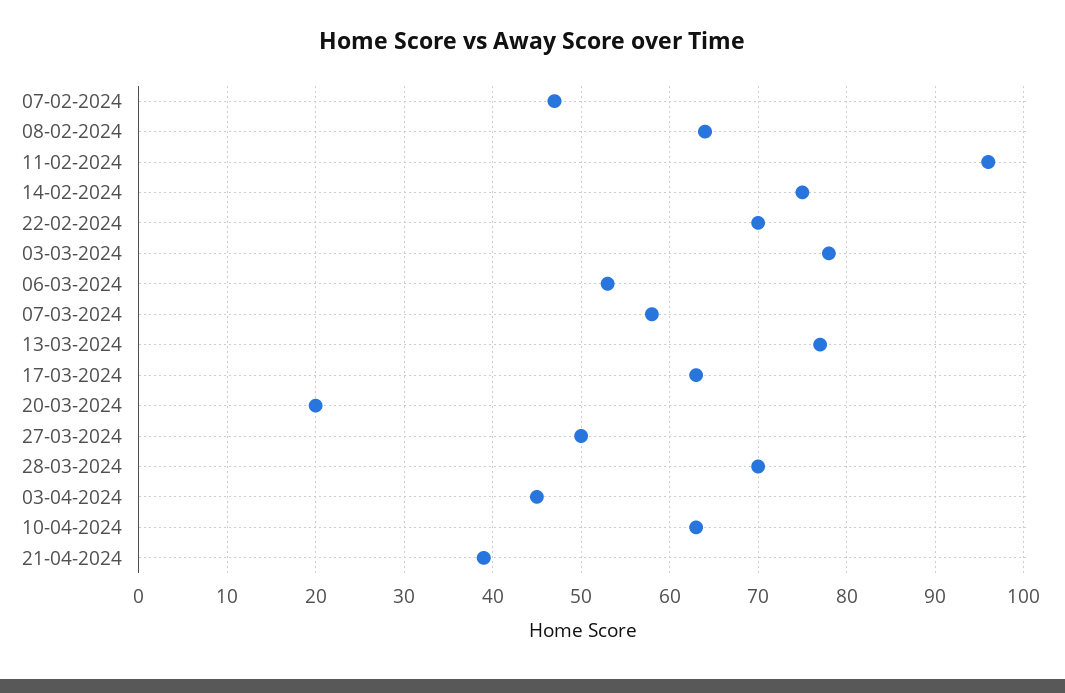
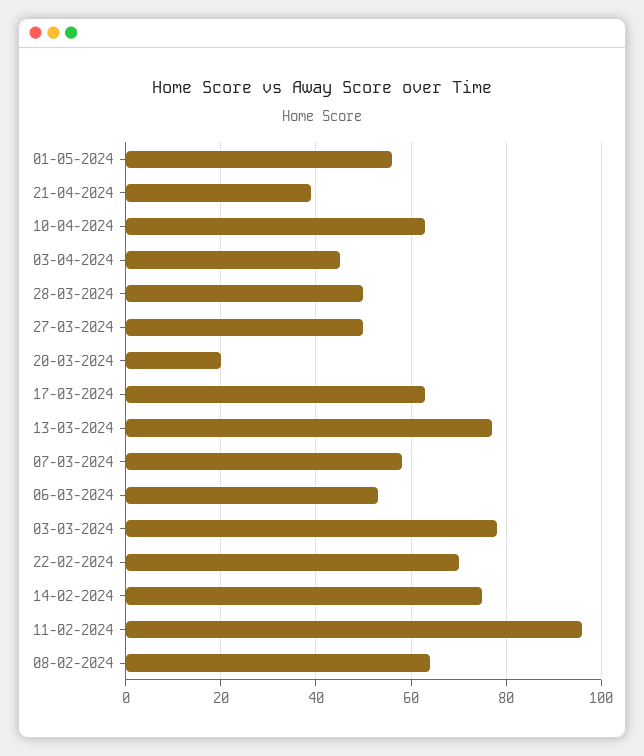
07-02-2024: 47 -> none
28-03-2024: 70 -> 50
01-05-2024: none -> 55

